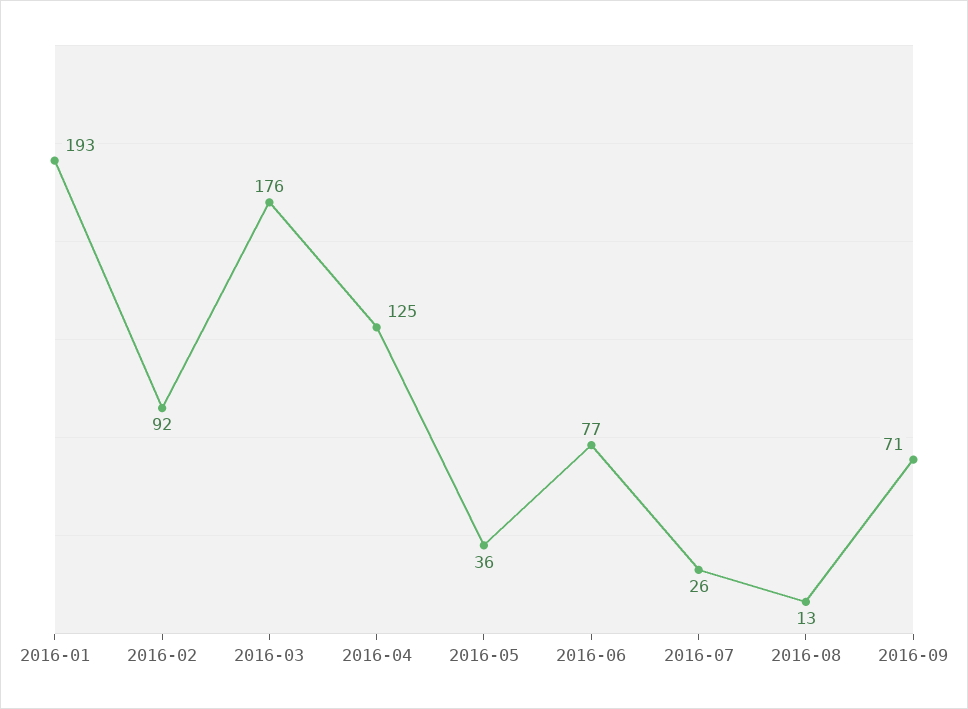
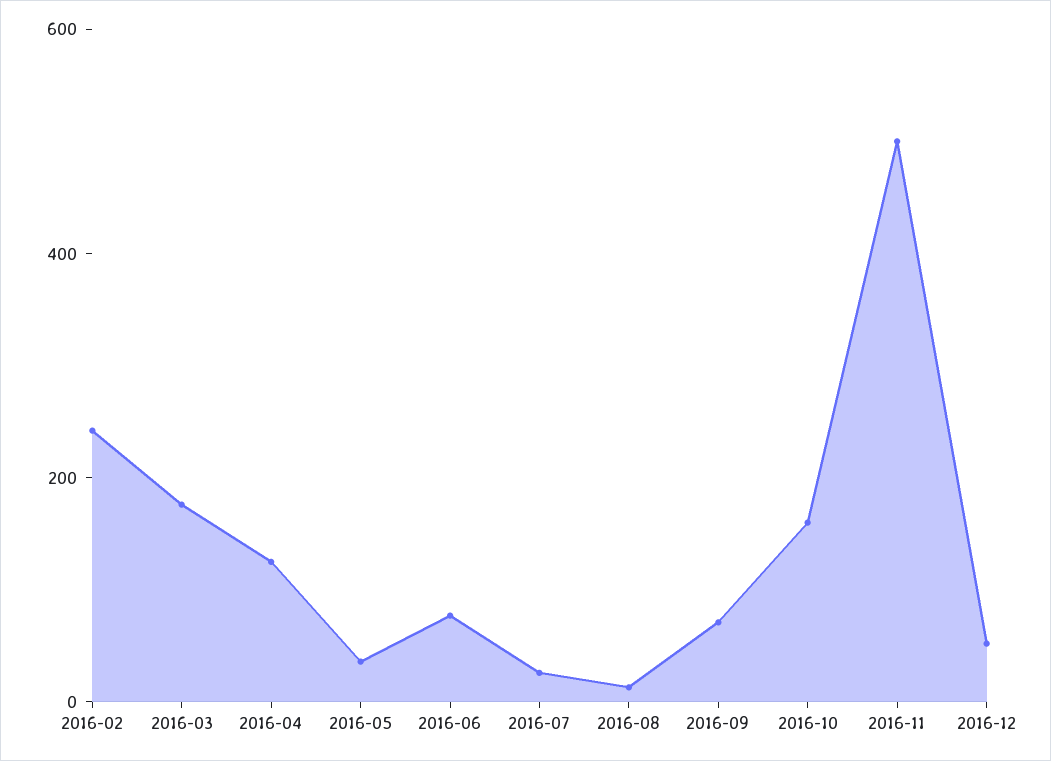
2016-01: 193 -> none
2016-02: 92 -> 250
2016-10: none -> 150
2016-11: none -> 500
2016-12: none -> 50

